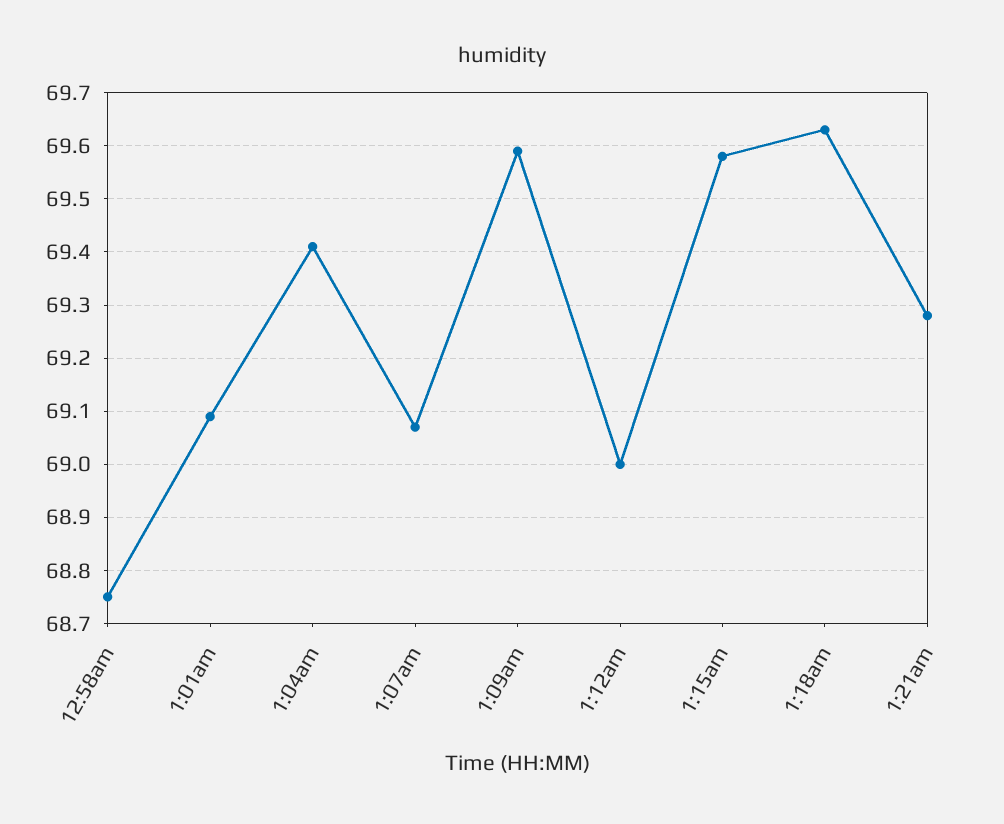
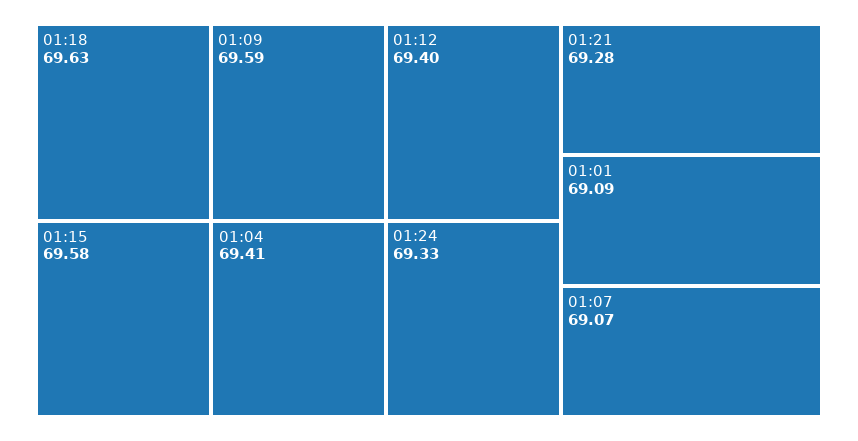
12:58am: 68.75 -> none
1:12am: 69 -> 69.4
01:24: none -> 69.33

